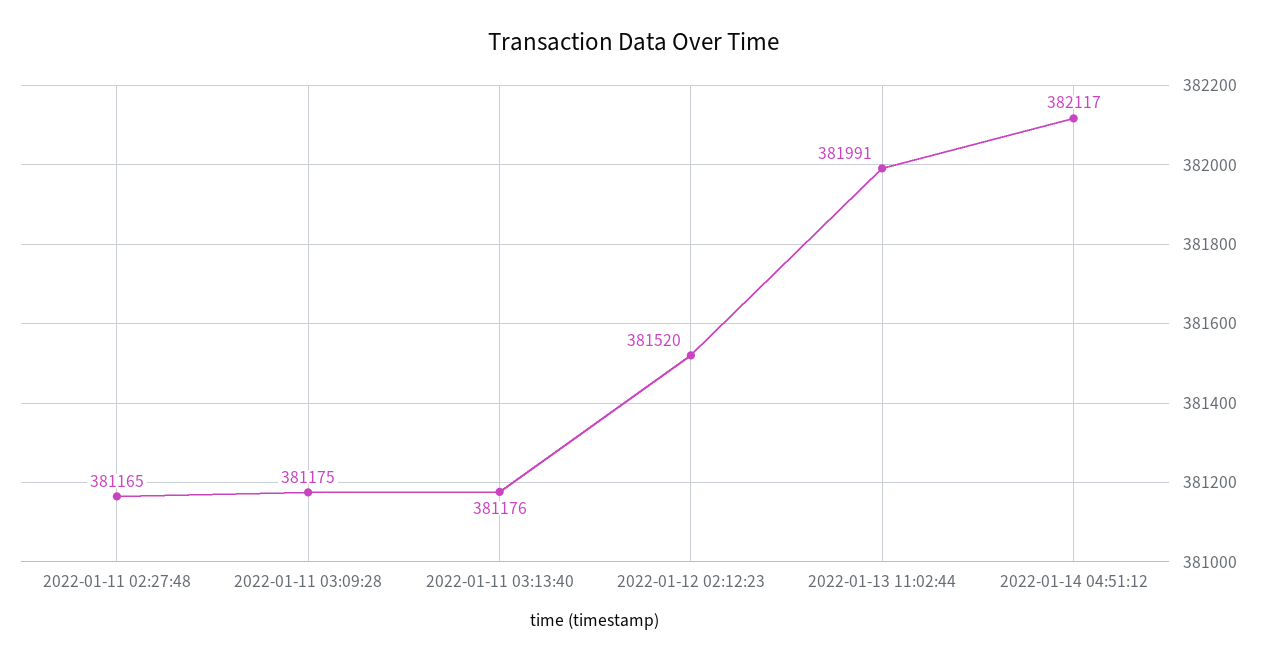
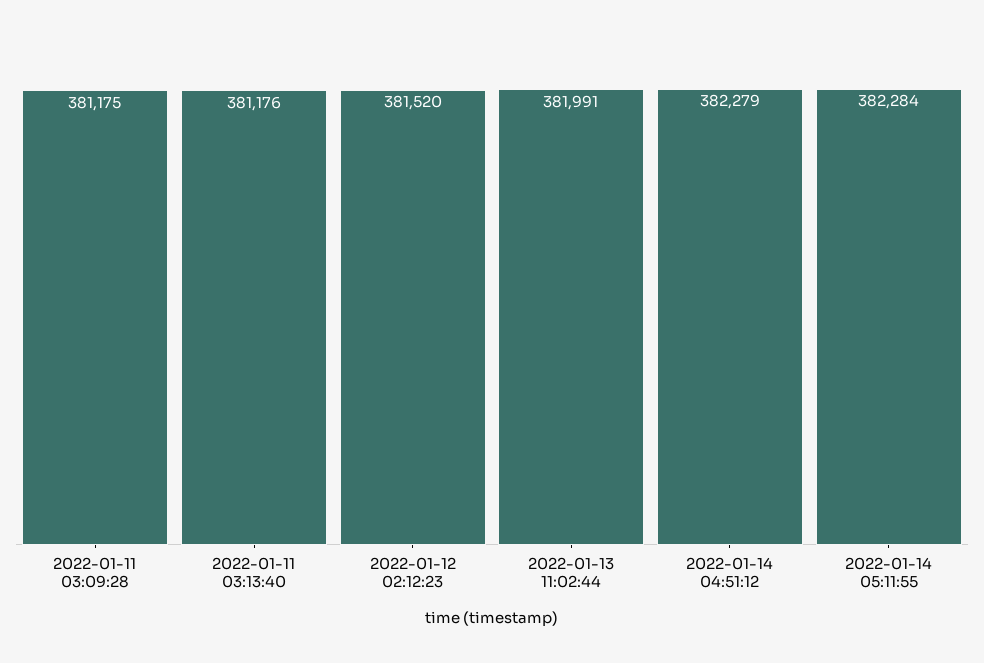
2022-01-11 02:27:48: 381165 -> none
2022-01-14 04:51:12: 382117 -> 382279
2022-01-14 05:11:55: none -> 382284

